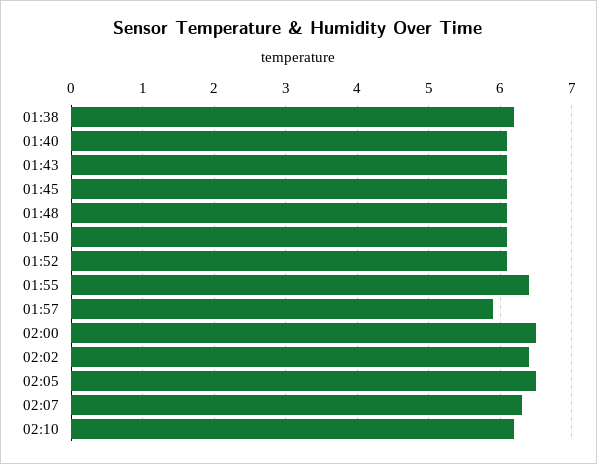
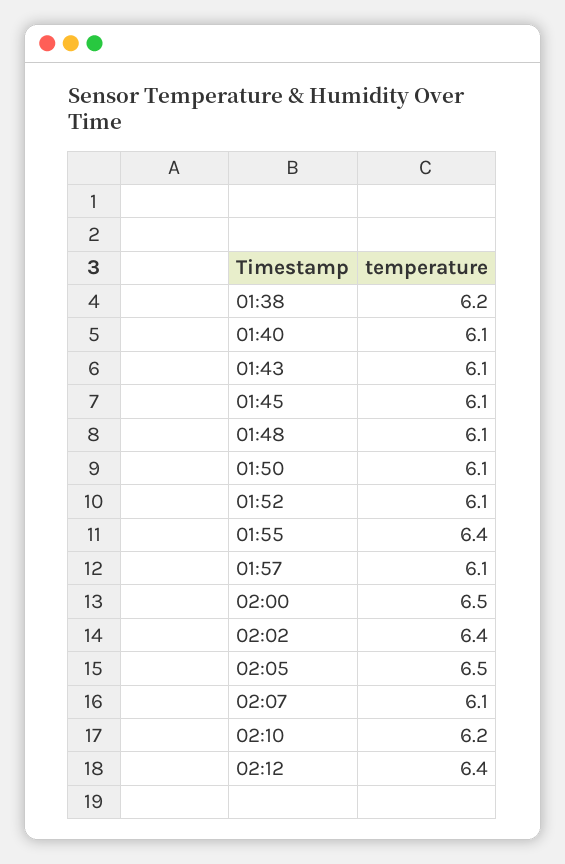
01:57: 5.9 -> 6.1
02:07: 6.3 -> 6.1
02:12: none -> 6.4

